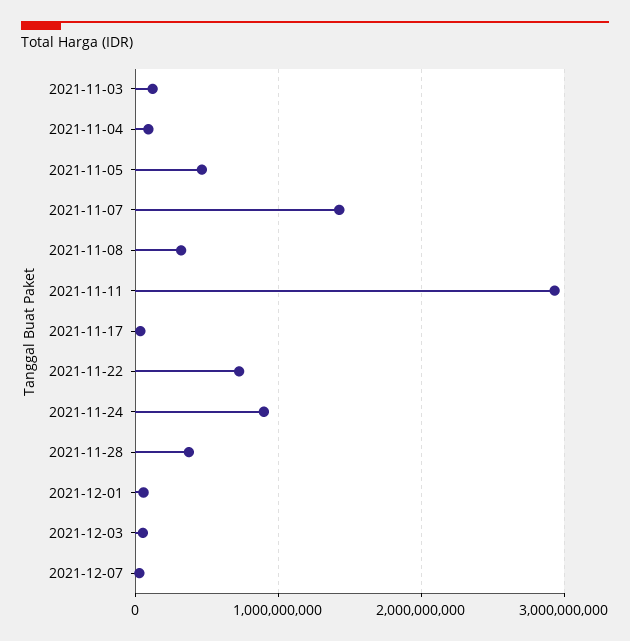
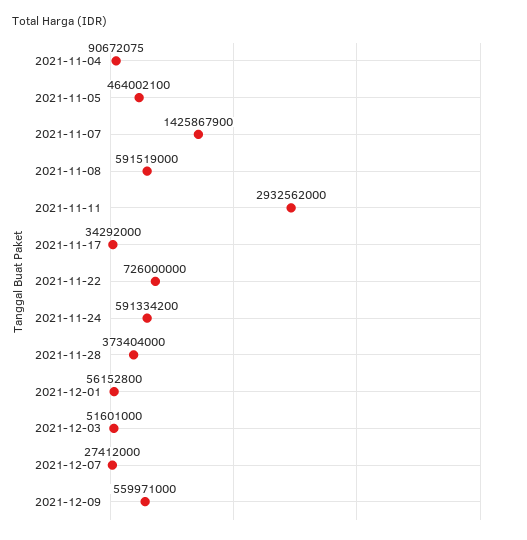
2021-11-03: 100000000 -> none
2021-11-08: 300000000 -> 591519000
2021-11-24: 900000000 -> 591334200
2021-12-09: none -> 559971000

